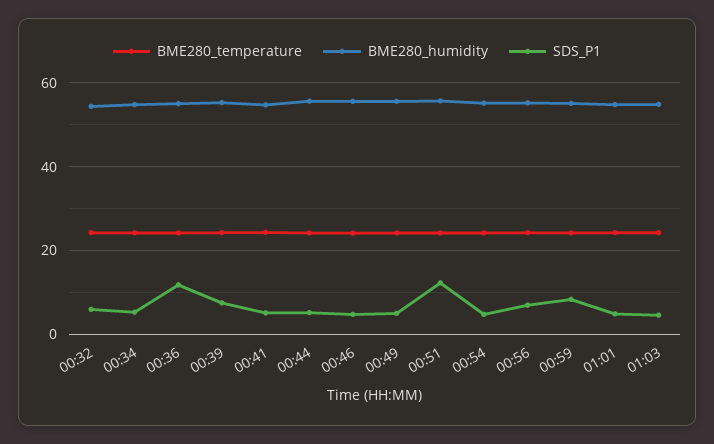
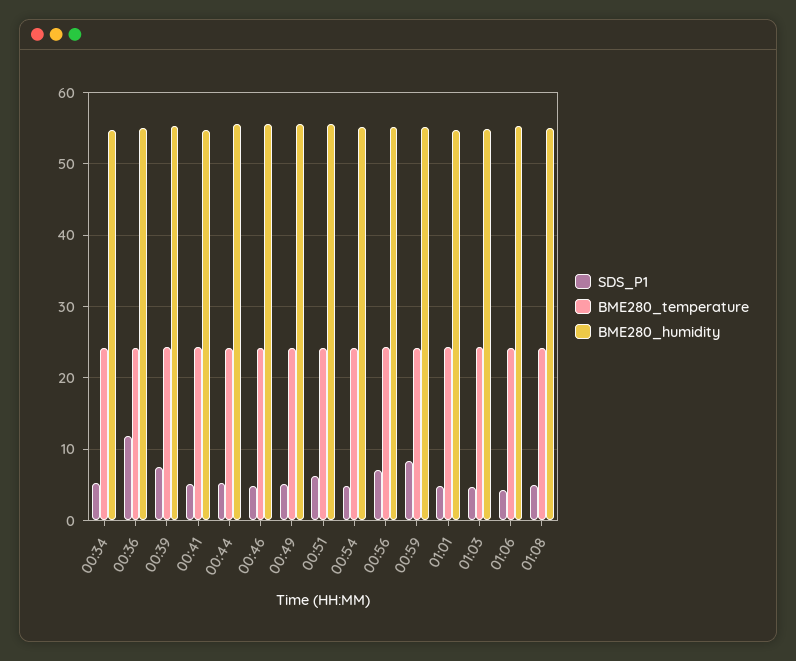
BME280_temperature, 00:32: 24 -> none
BME280_humidity, 00:32: 54 -> none
SDS_P1, 00:32: 6 -> none
SDS_P1, 00:51: 12 -> 6
SDS_P1, 01:06: none -> 4
BME280_temperature, 01:06: none -> 24
BME280_humidity, 01:06: none -> 55
SDS_P1, 01:08: none -> 5
BME280_temperature, 01:08: none -> 24
BME280_humidity, 01:08: none -> 55

